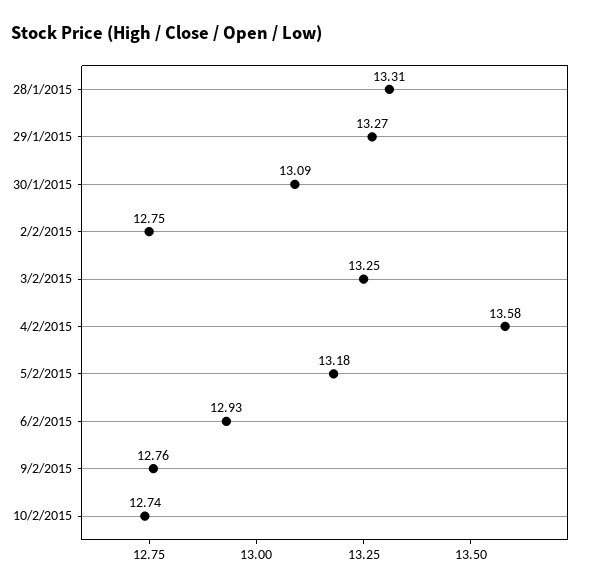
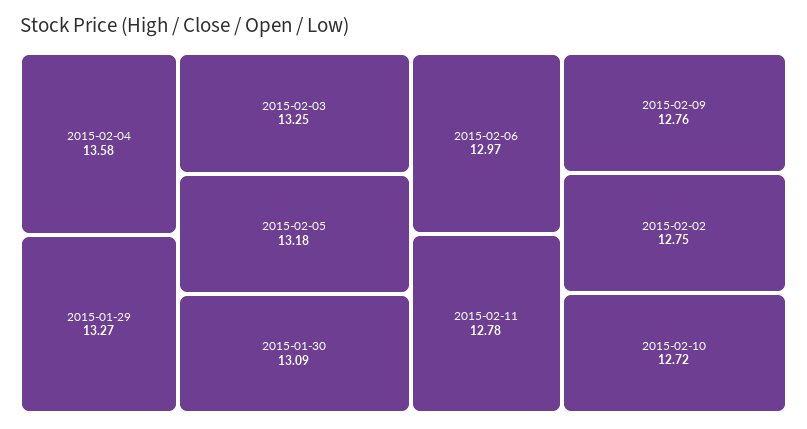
28/1/2015: 13.31 -> none
6/2/2015: 12.93 -> 12.97
10/2/2015: 12.74 -> 12.72
2015-02-11: none -> 12.78

